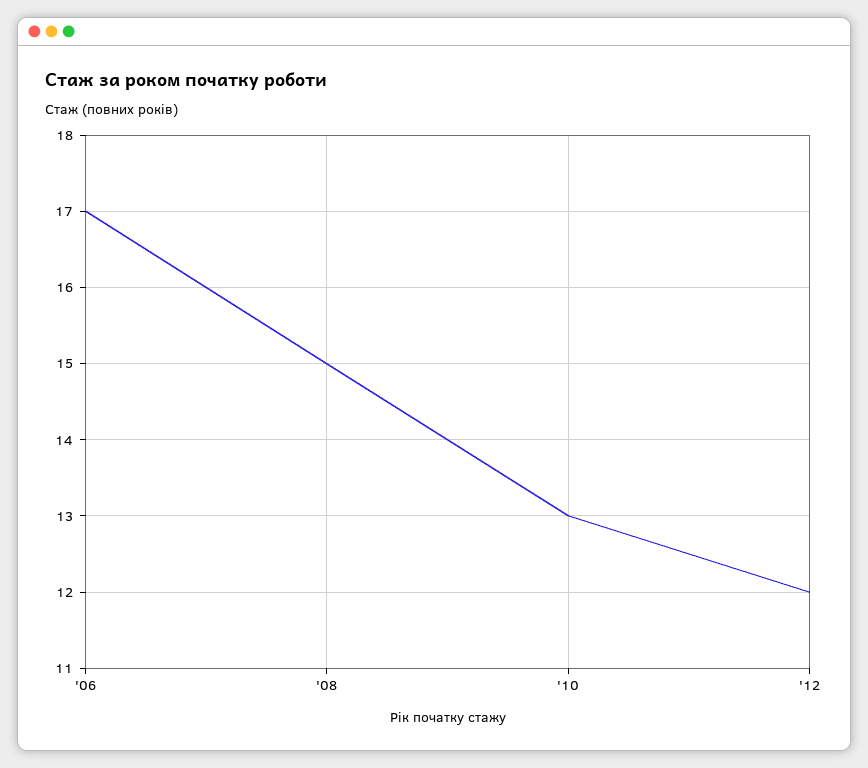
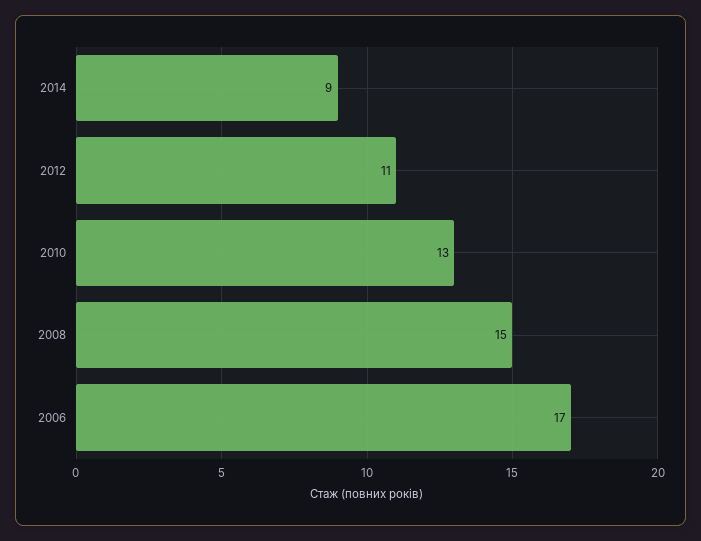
'12: 12 -> 11
2014: none -> 9

